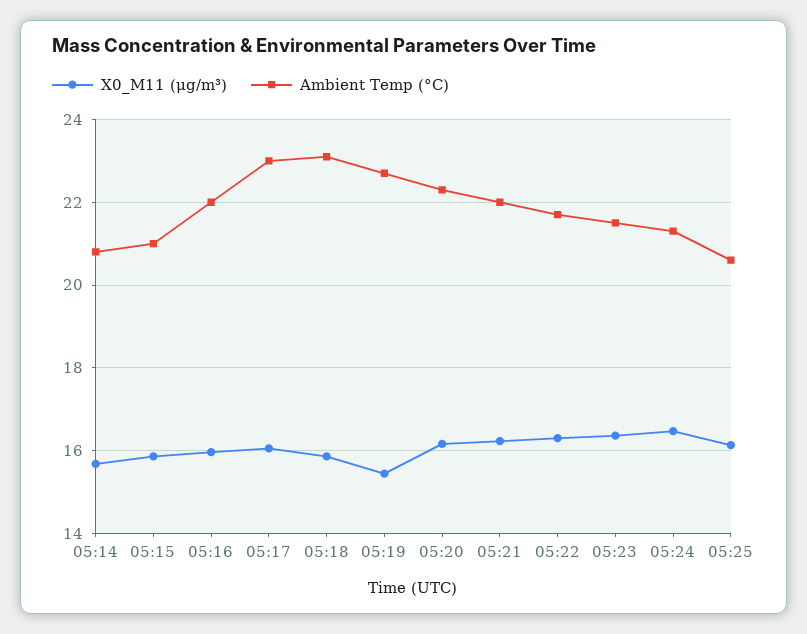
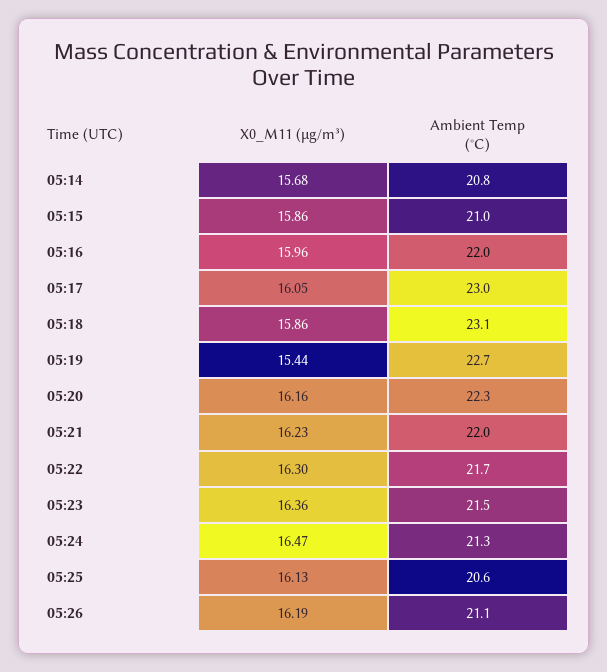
X0_M11 (μg/m³), 05:26: none -> 16.19
Ambient Temp (°C), 05:26: none -> 21.1

